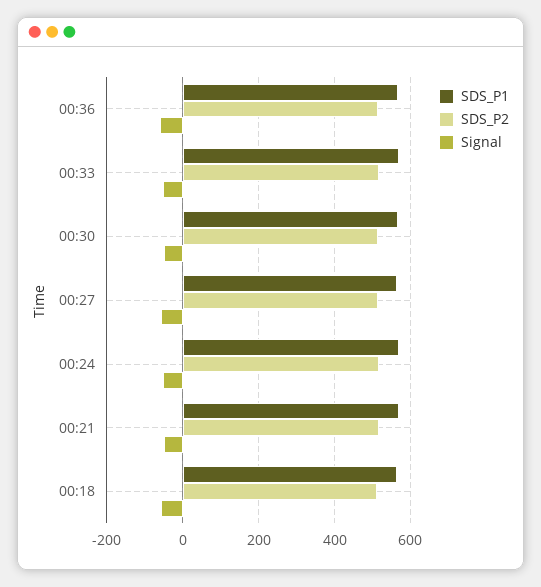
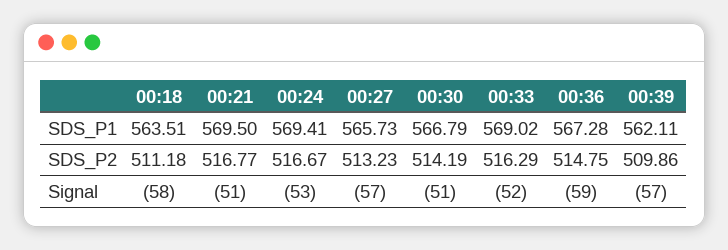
SDS_P1, 00:39: none -> 562.11
SDS_P2, 00:39: none -> 509.86
Signal, 00:39: none -> -57

